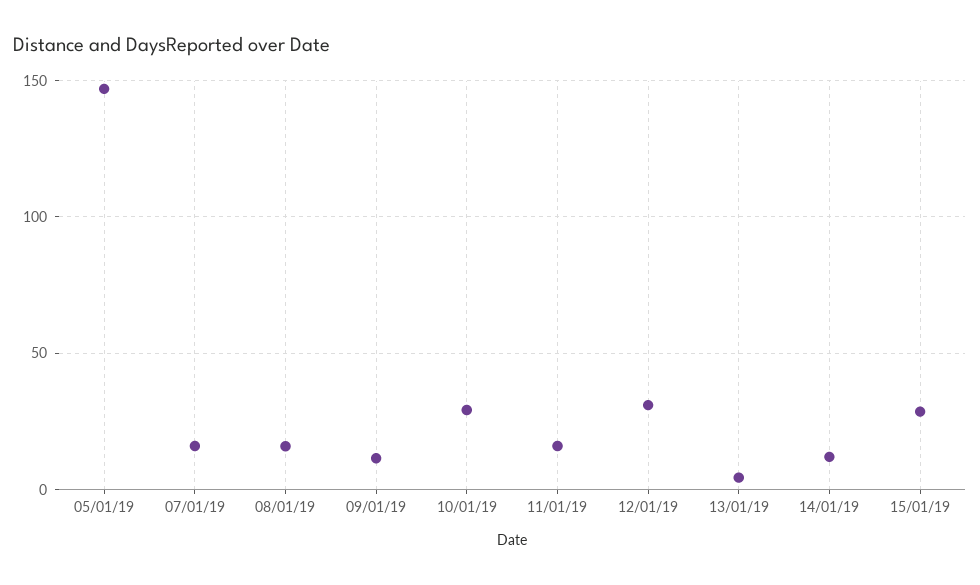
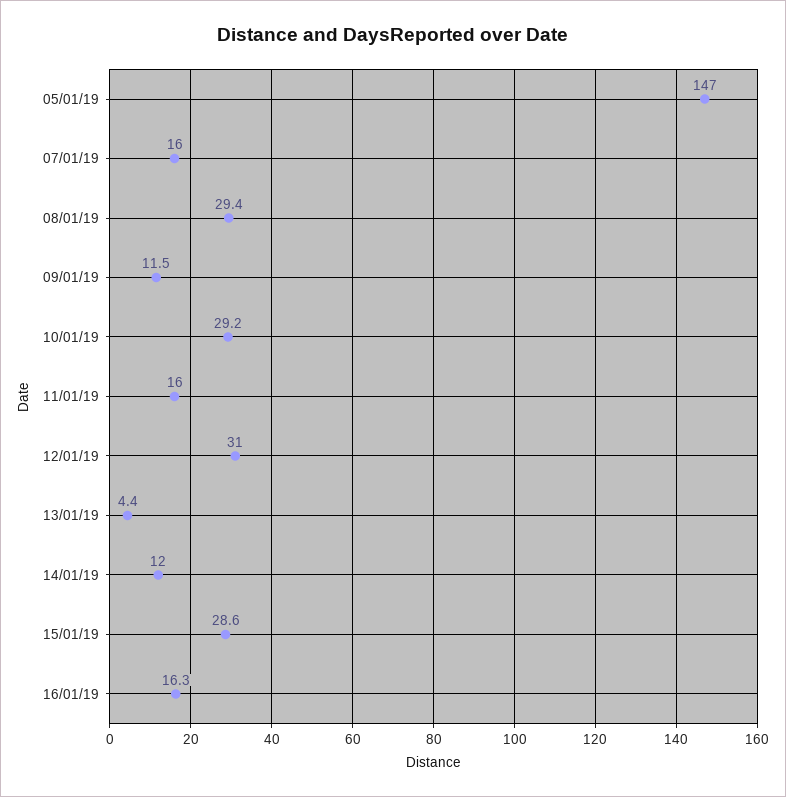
08/01/19: 15 -> 29.4
16/01/19: none -> 16.3

